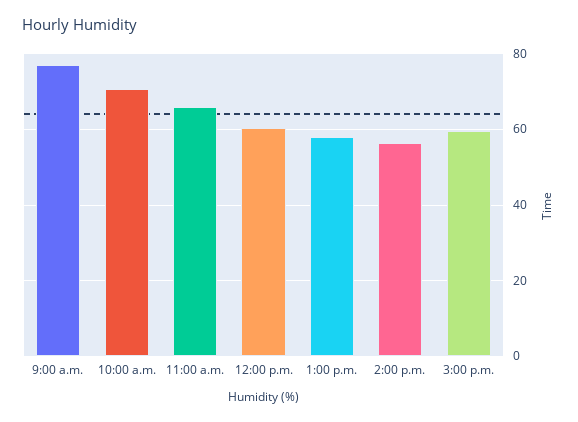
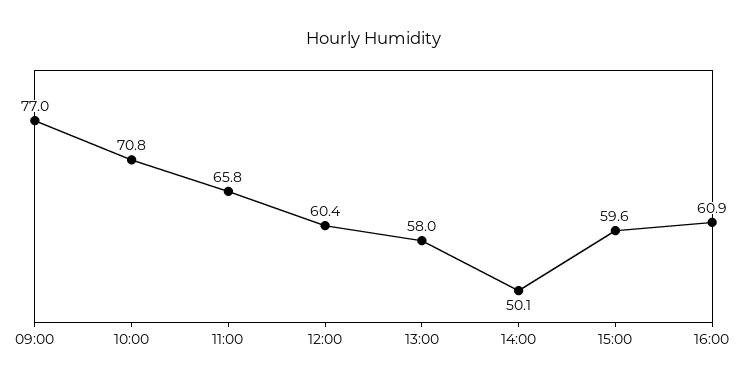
2:00 p.m.: 56 -> 50.1
16:00: none -> 60.9

